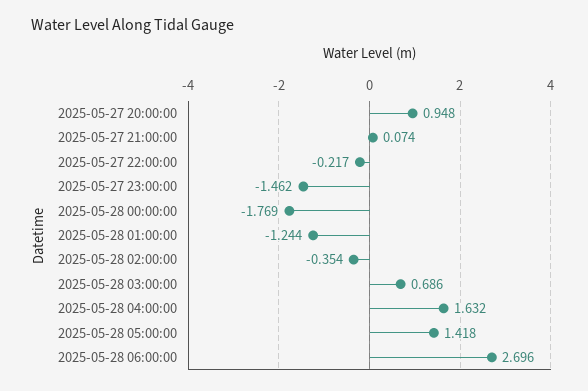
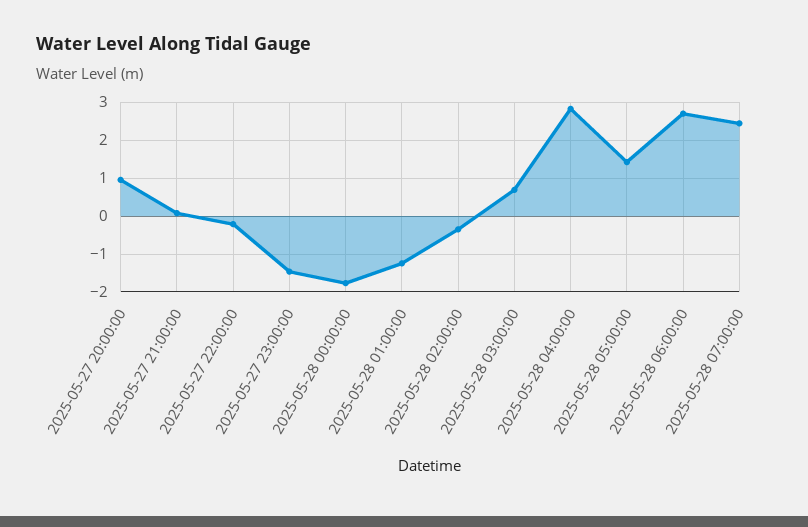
2025-05-28 04:00:00: 1.632 -> 2.8
2025-05-28 07:00:00: none -> 2.4

